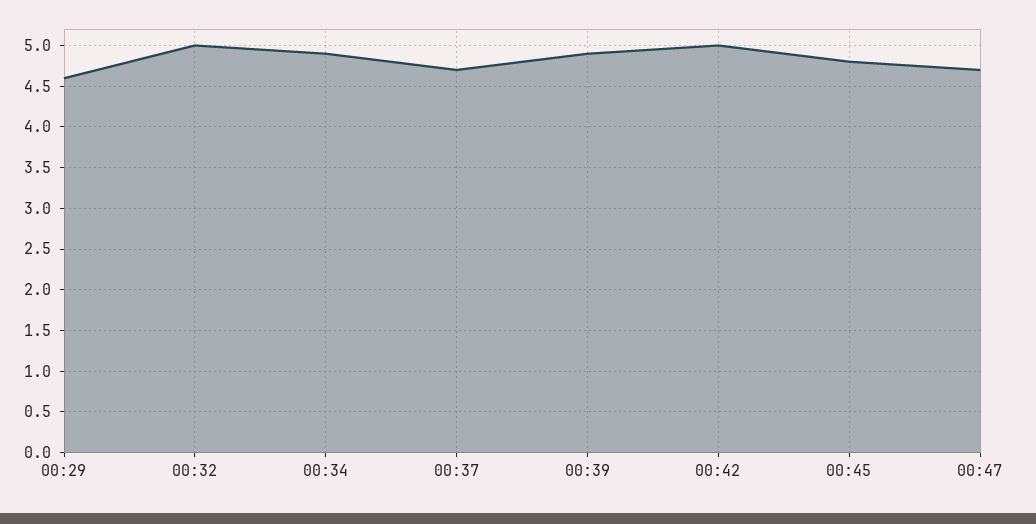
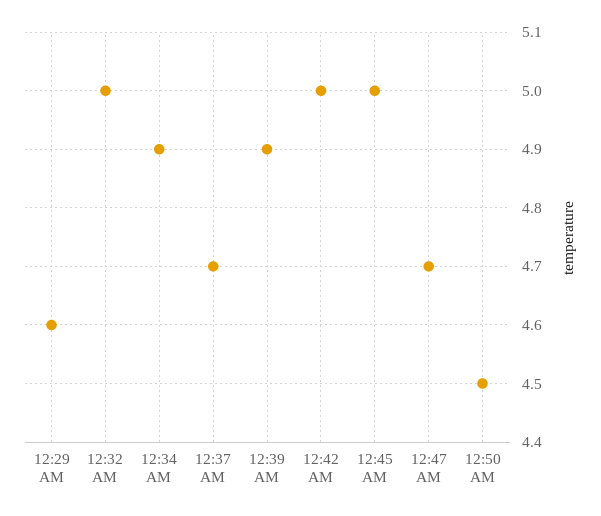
00:45: 4.8 -> 5
12:50 AM: none -> 4.5

